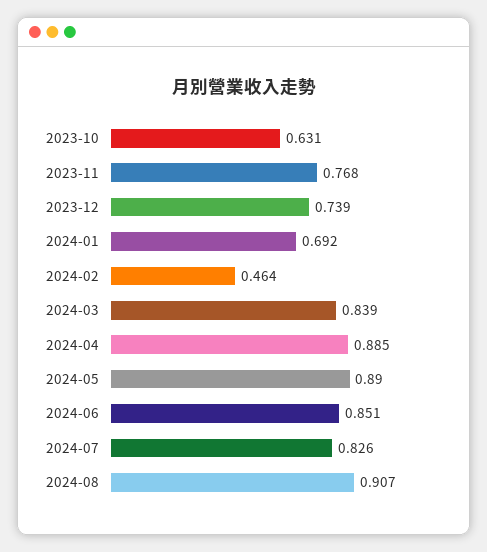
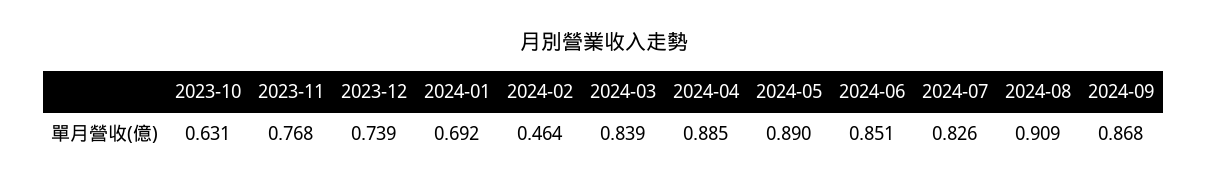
2024-08: 0.907 -> 0.909
2024-09: none -> 0.868

